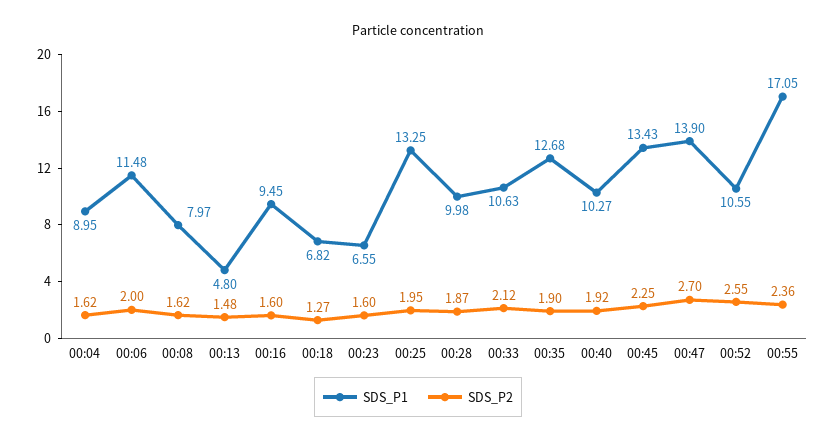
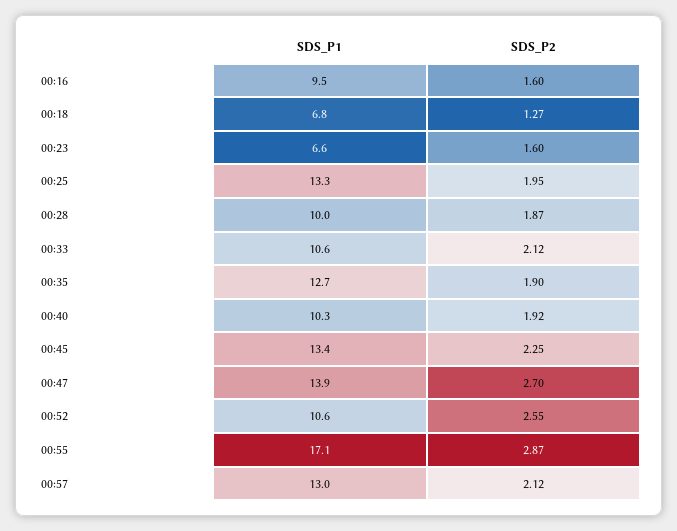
SDS_P1, 00:04: 8.95 -> none
SDS_P2, 00:04: 1.62 -> none
SDS_P1, 00:06: 11.48 -> none
SDS_P2, 00:06: 2 -> none
SDS_P1, 00:08: 7.97 -> none
SDS_P2, 00:08: 1.62 -> none
SDS_P1, 00:13: 4.8 -> none
SDS_P2, 00:13: 1.48 -> none
SDS_P2, 00:55: 2.36 -> 2.87
SDS_P1, 00:57: none -> 13
SDS_P2, 00:57: none -> 2.12

